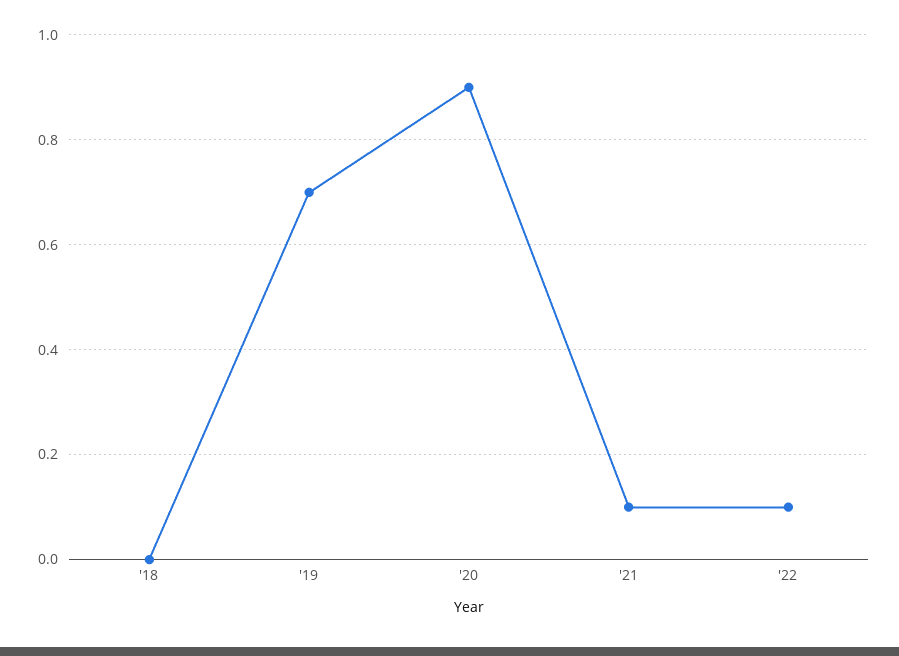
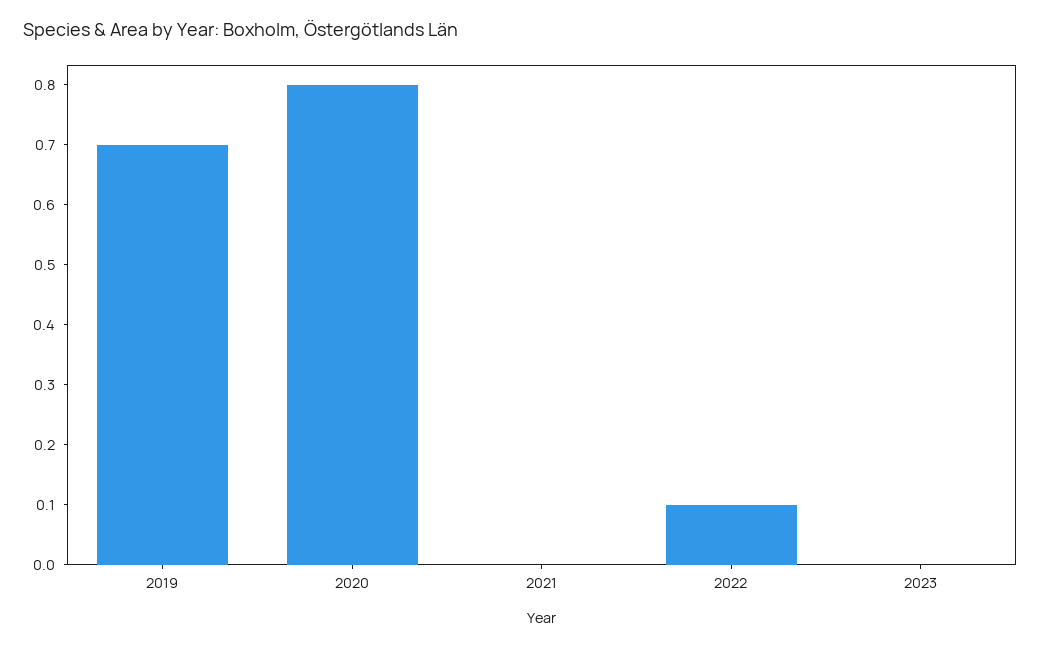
'18: 0 -> none
'20: 0.9 -> 0.8
'21: 0.1 -> 0
2023: none -> 0

